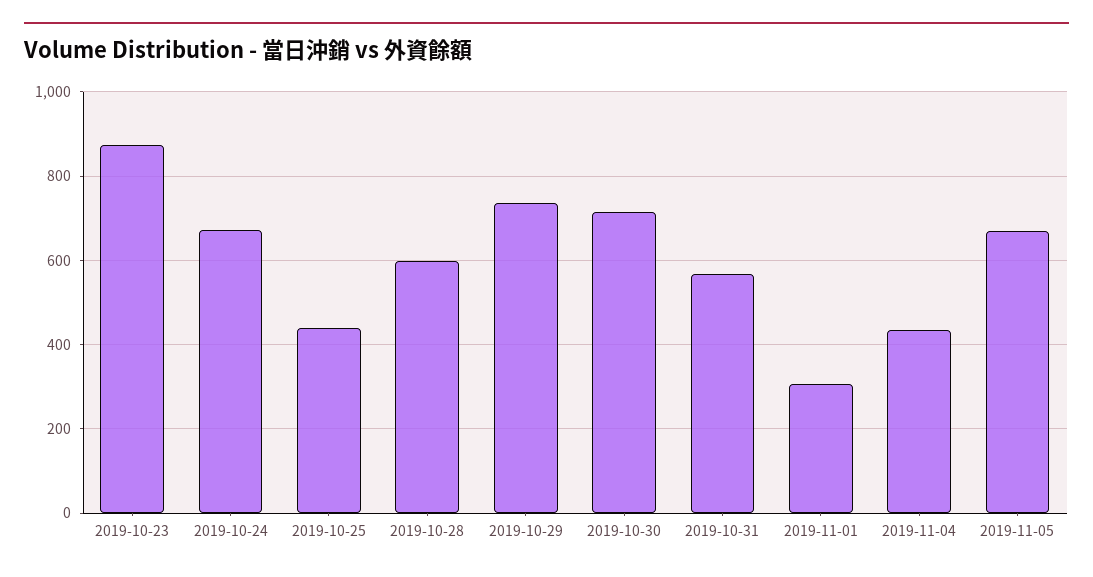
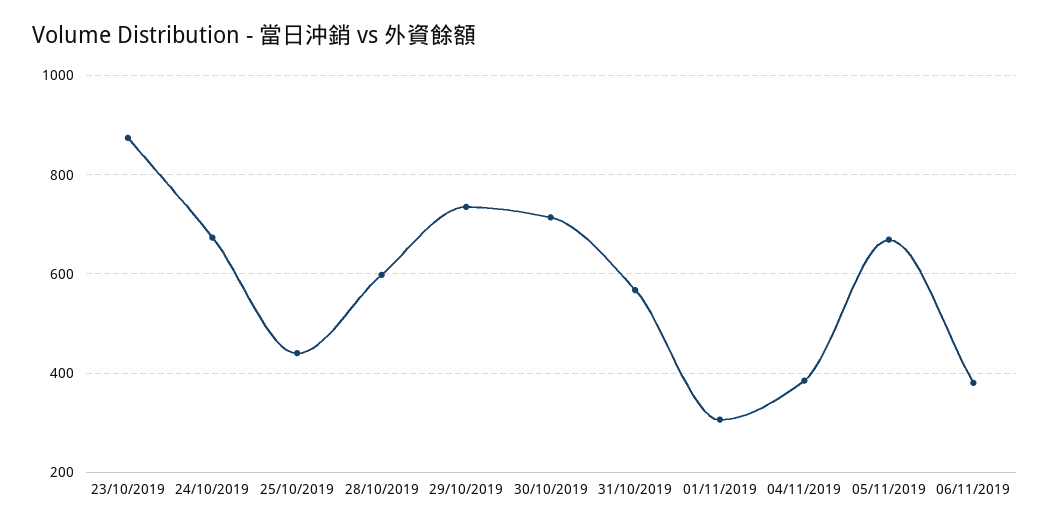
2019-11-04: 440 -> 380
06/11/2019: none -> 380

